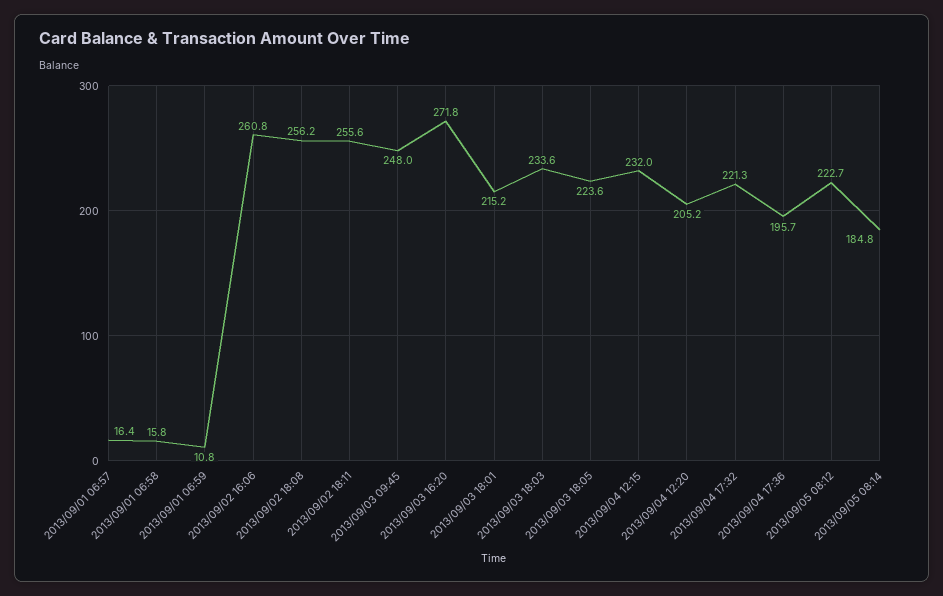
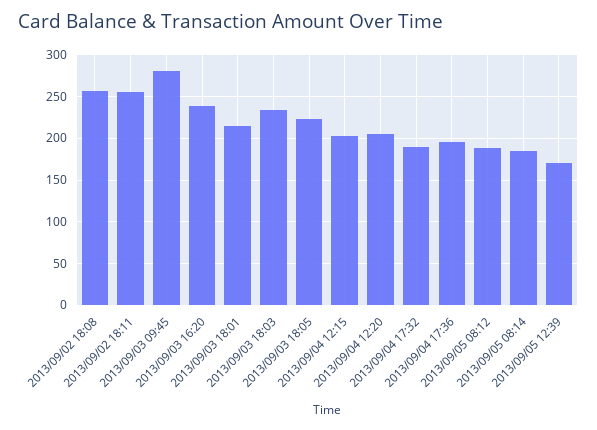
2013/09/01 06:57: 16.4 -> none
2013/09/01 06:58: 15.8 -> none
2013/09/01 06:59: 10.8 -> none
2013/09/02 16:06: 260.8 -> none
2013/09/03 09:45: 248 -> 280
2013/09/03 16:20: 271.8 -> 240
2013/09/04 12:15: 232 -> 200
2013/09/04 17:32: 221.3 -> 190
2013/09/05 08:12: 222.7 -> 190
2013/09/05 12:39: none -> 170

